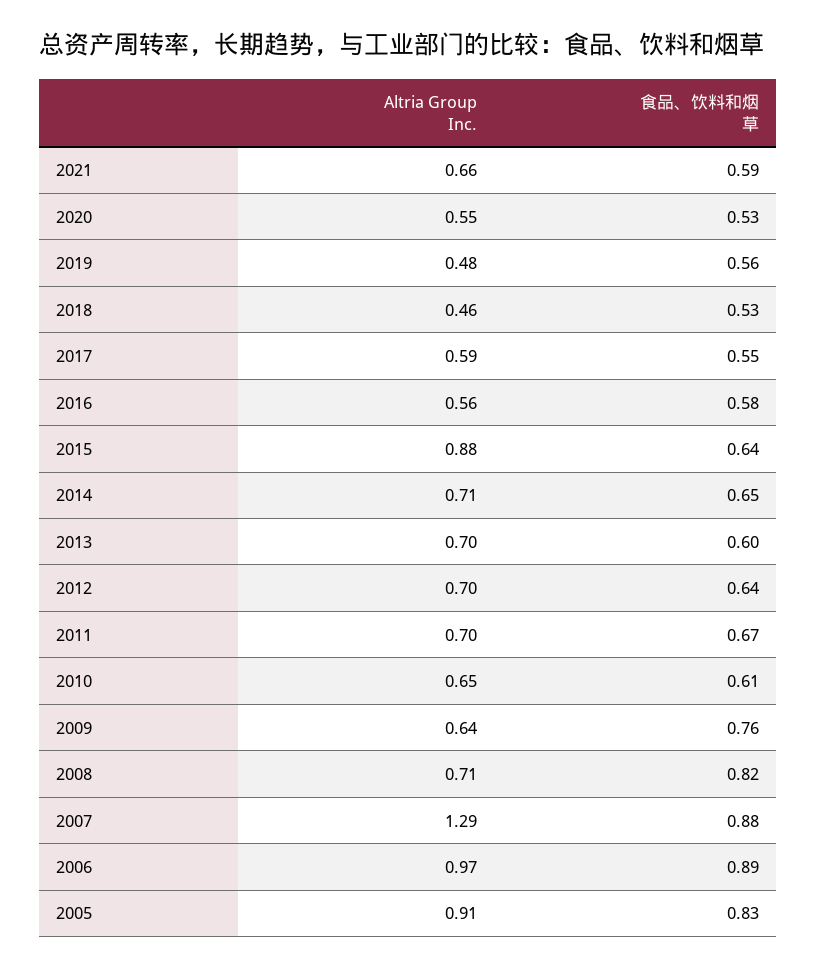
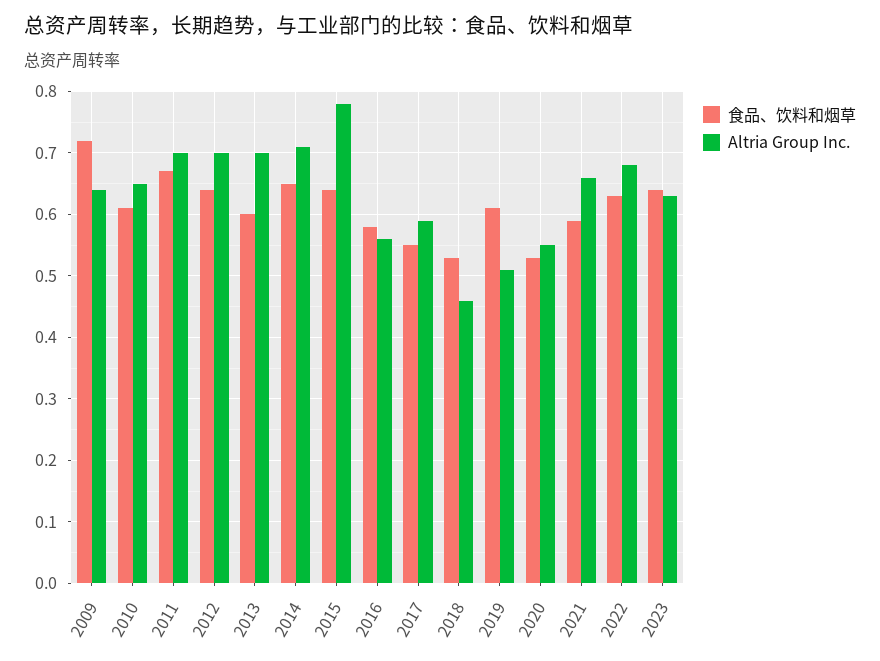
Altria Group Inc., 2019: 0.48 -> 0.51
食品、饮料和烟草, 2019: 0.56 -> 0.61
Altria Group Inc., 2015: 0.88 -> 0.78
食品、饮料和烟草, 2009: 0.76 -> 0.72
Altria Group Inc., 2008: 0.71 -> none
食品、饮料和烟草, 2008: 0.82 -> none
Altria Group Inc., 2007: 1.29 -> none
食品、饮料和烟草, 2007: 0.88 -> none
Altria Group Inc., 2006: 0.97 -> none
食品、饮料和烟草, 2006: 0.89 -> none
Altria Group Inc., 2005: 0.91 -> none
食品、饮料和烟草, 2005: 0.83 -> none
食品、饮料和烟草, 2022: none -> 0.63
Altria Group Inc., 2022: none -> 0.68
食品、饮料和烟草, 2023: none -> 0.64
Altria Group Inc., 2023: none -> 0.63

